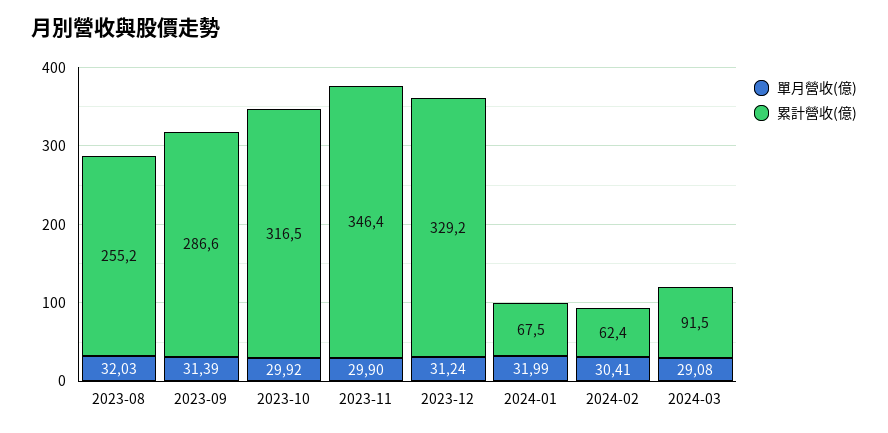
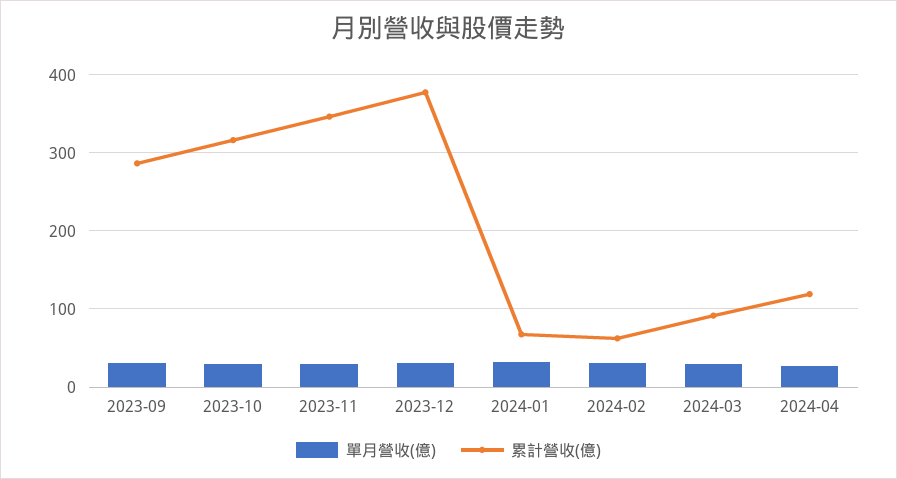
單月營收(億), 2023-08: 32.03 -> none
累計營收(億), 2023-08: 255.2 -> none
累計營收(億), 2023-12: 329.2 -> 380
單月營收(億), 2024-04: none -> 30
累計營收(億), 2024-04: none -> 120

